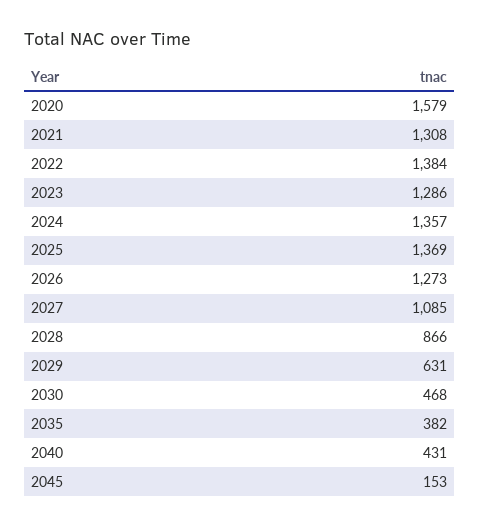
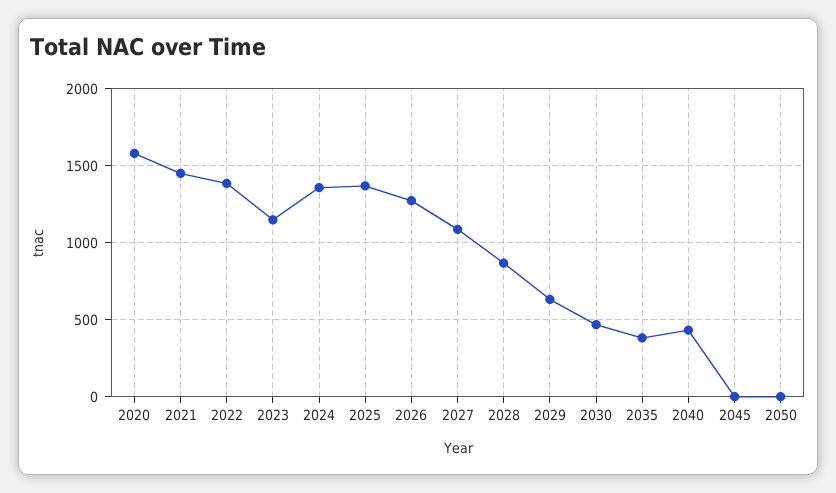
2021: 1308 -> 1450
2023: 1286 -> 1150
2045: 153 -> 0
2050: none -> 0

